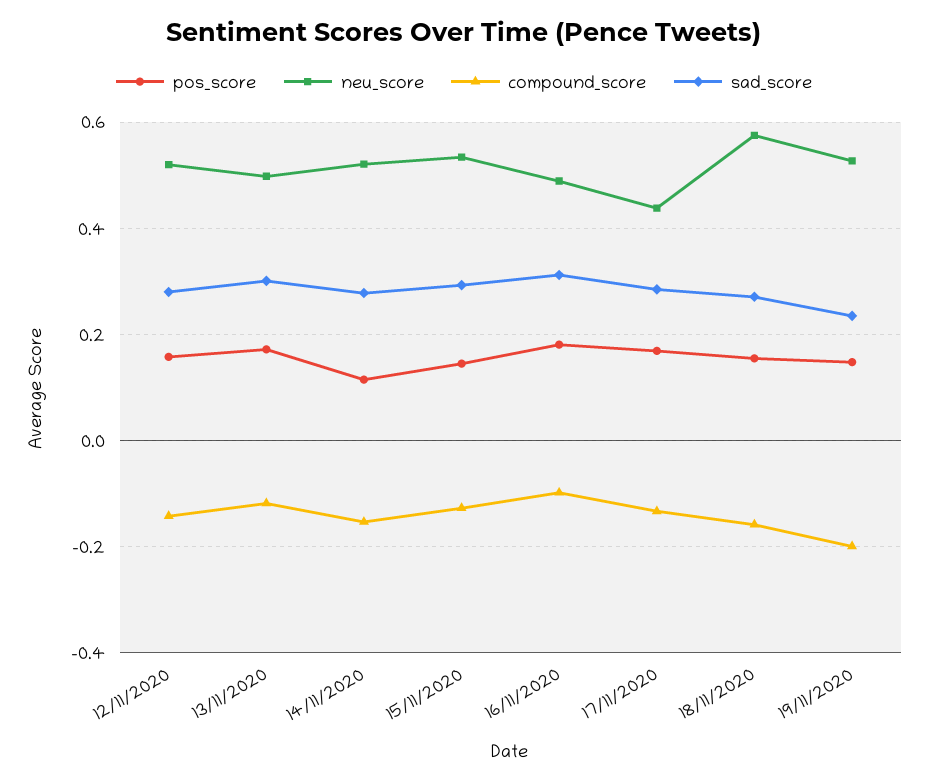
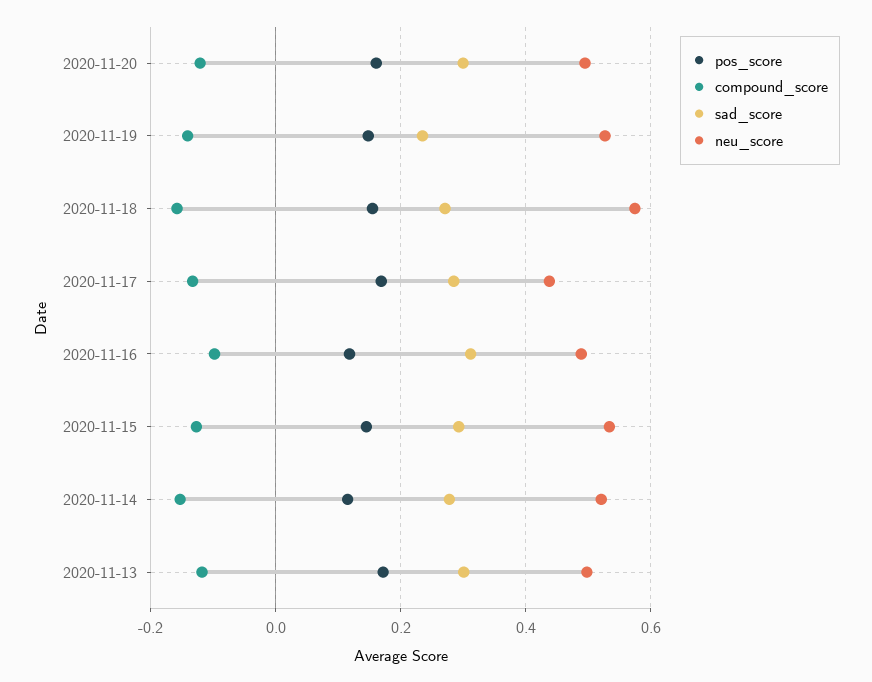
pos_score, 12/11/2020: 0.16 -> none
neu_score, 12/11/2020: 0.52 -> none
compound_score, 12/11/2020: -0.14 -> none
sad_score, 12/11/2020: 0.28 -> none
pos_score, 16/11/2020: 0.18 -> 0.12
compound_score, 19/11/2020: -0.2 -> -0.14
pos_score, 2020-11-20: none -> 0.16
compound_score, 2020-11-20: none -> -0.12
sad_score, 2020-11-20: none -> 0.3
neu_score, 2020-11-20: none -> 0.5

